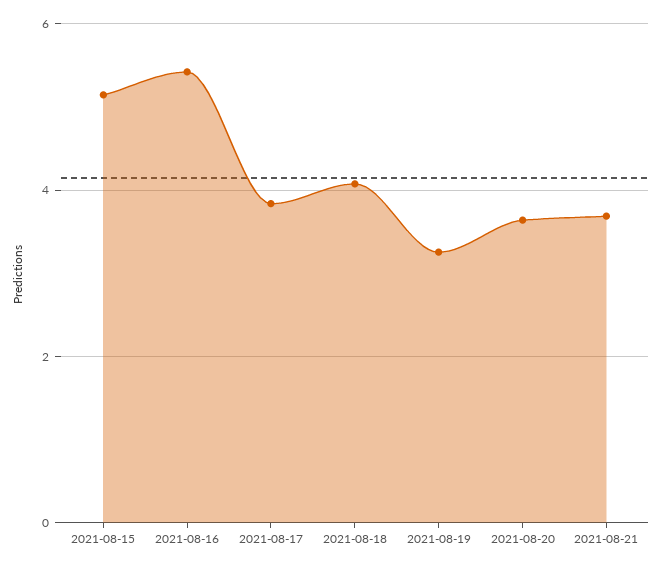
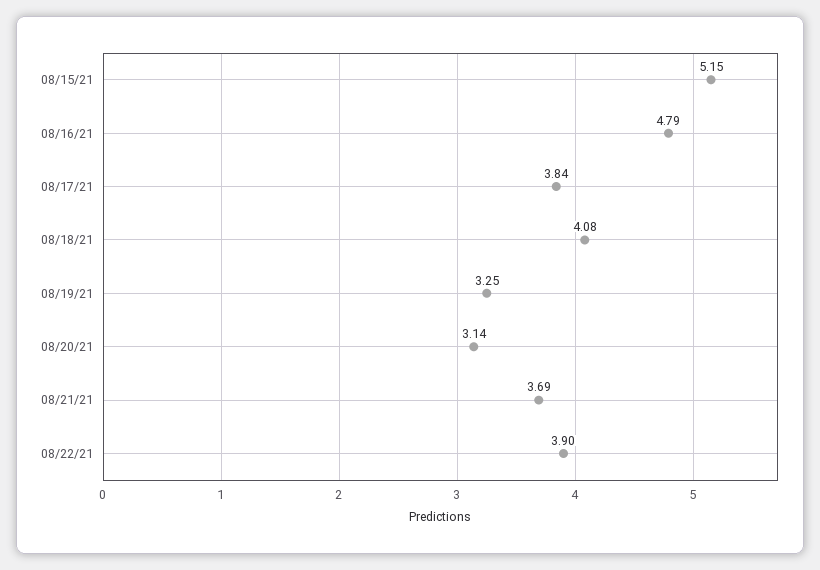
2021-08-16: 5.4 -> 4.79
2021-08-20: 3.6 -> 3.14
08/22/21: none -> 3.9

